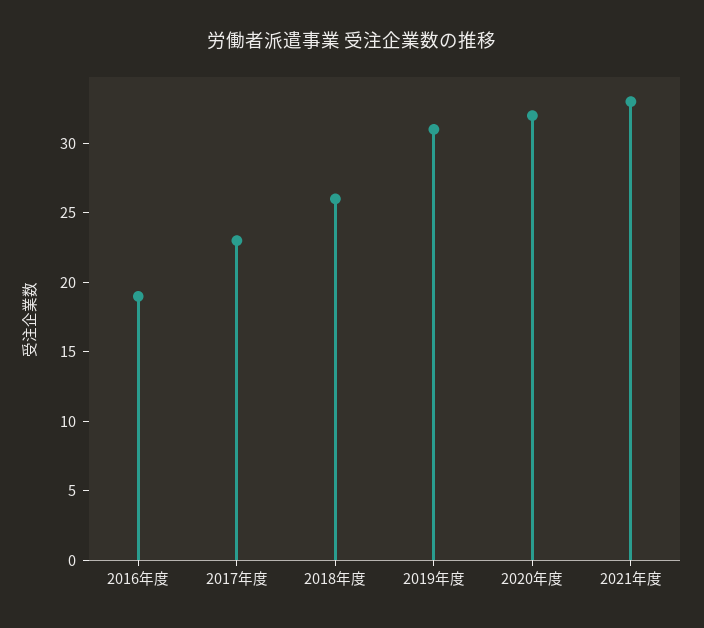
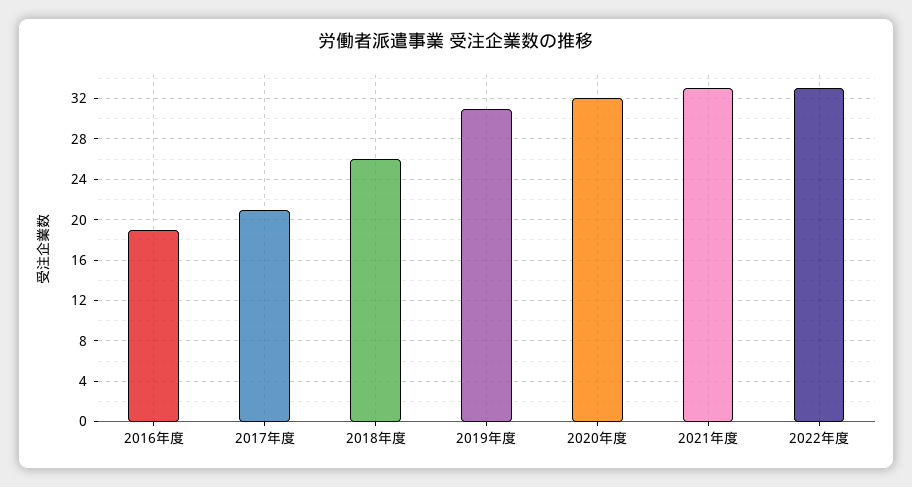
2017年度: 23 -> 21
2022年度: none -> 33

